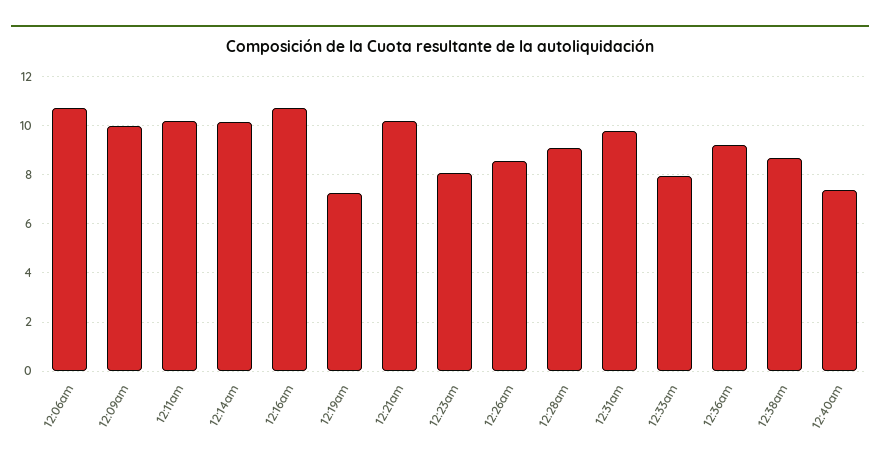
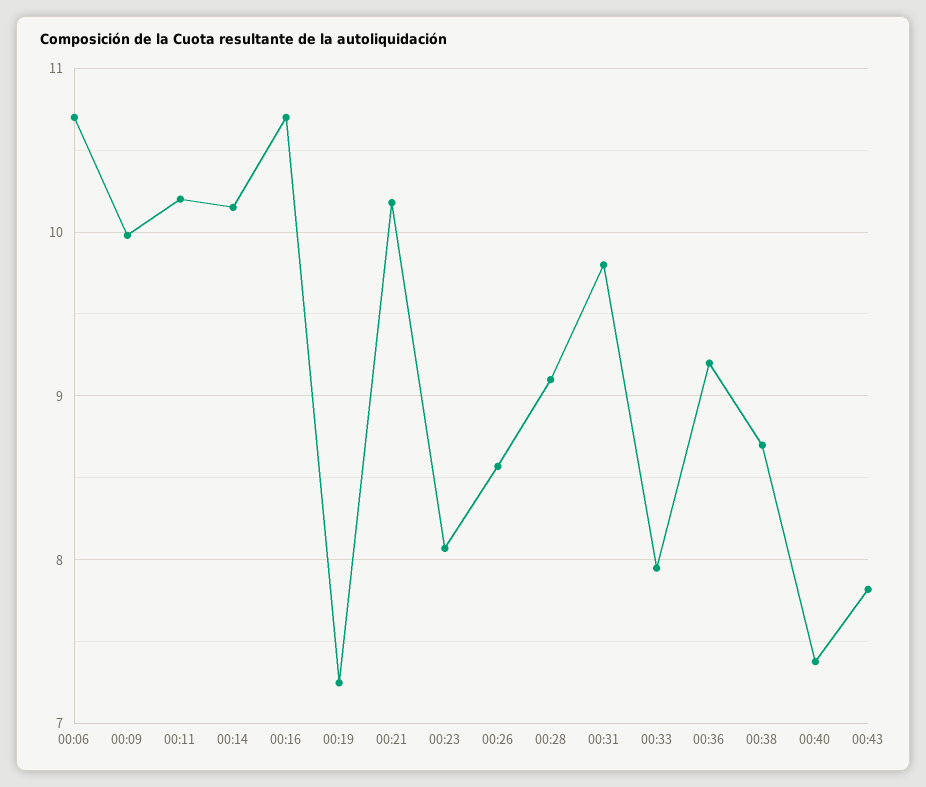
00:43: none -> 7.8

